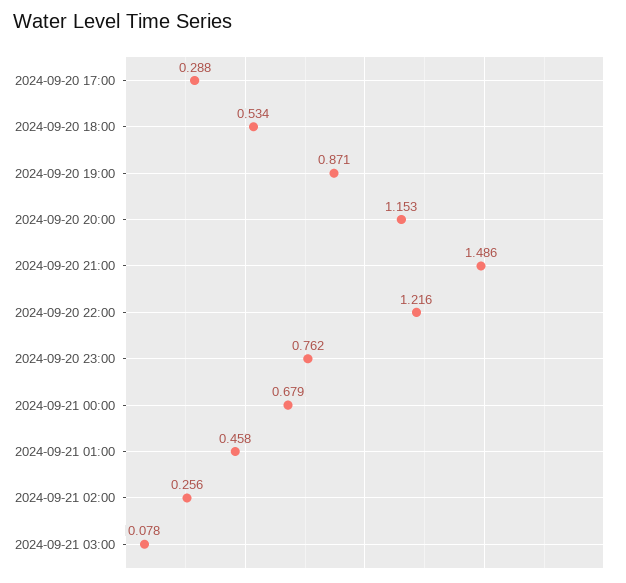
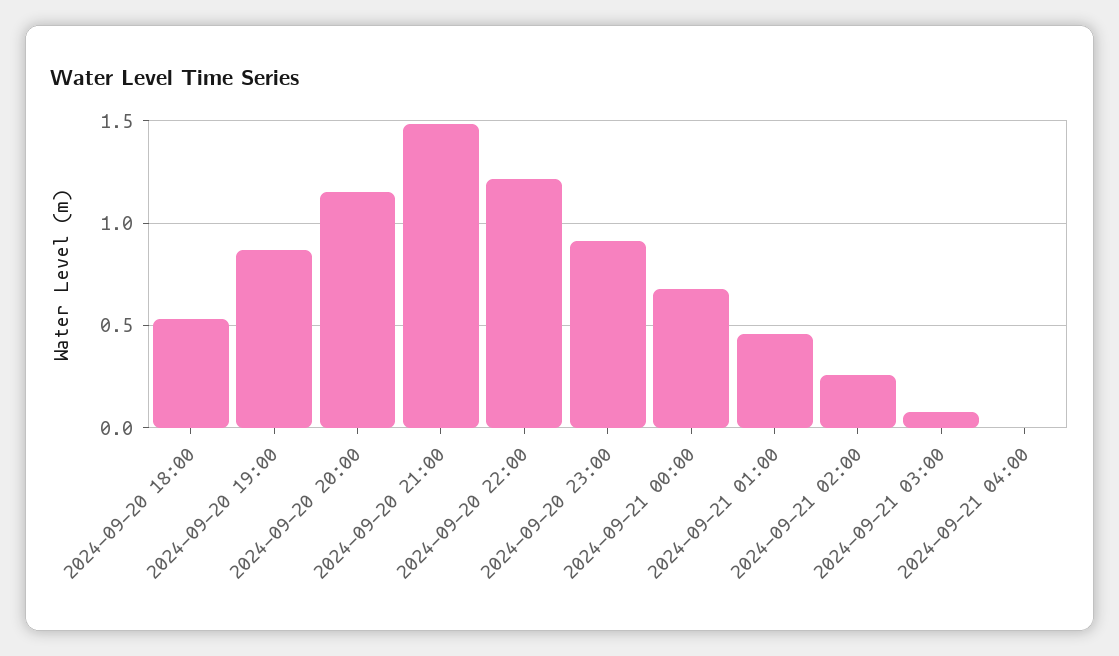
2024-09-20 17:00: 0.288 -> none
2024-09-20 23:00: 0.762 -> 0.9
2024-09-21 04:00: none -> 0

